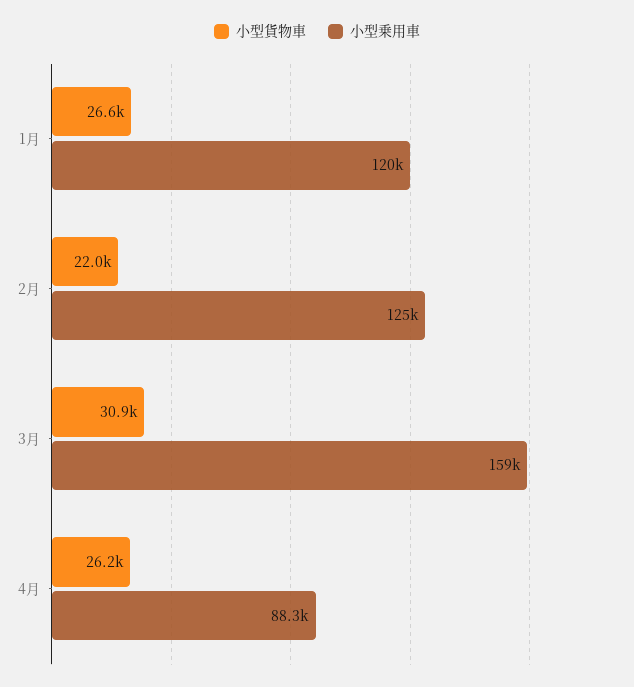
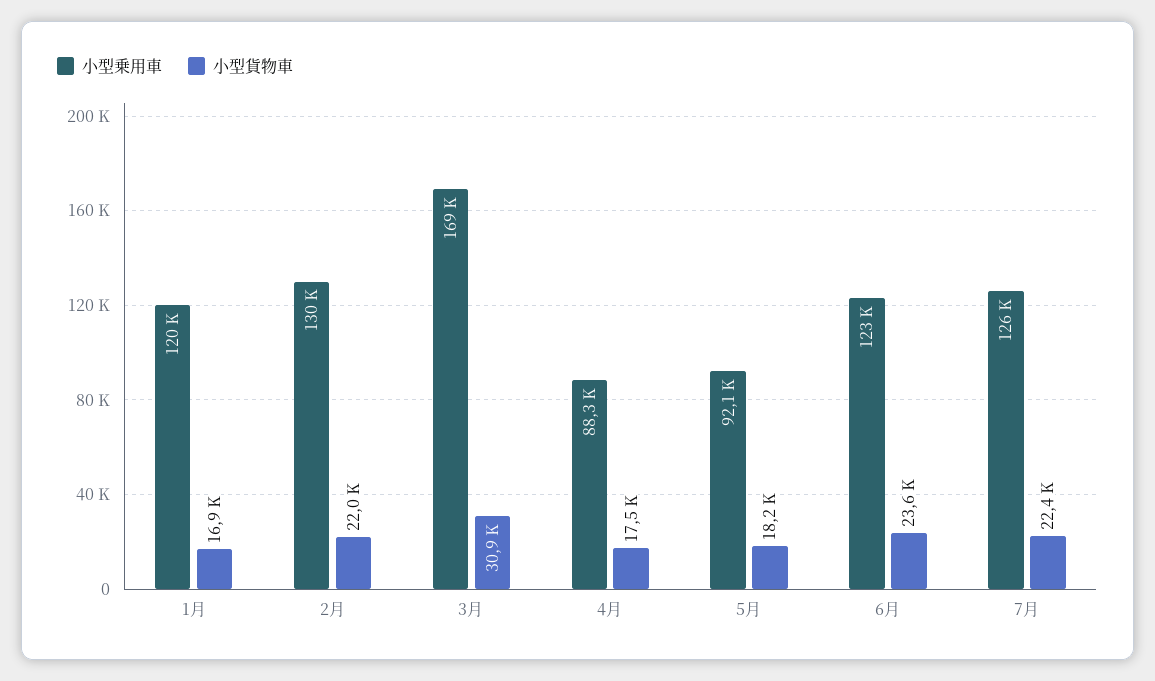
小型貨物車, 1月: 26600 -> 16900
小型乗用車, 2月: 125000 -> 130000
小型乗用車, 3月: 159000 -> 169000
小型貨物車, 4月: 26200 -> 17500
小型乗用車, 5月: none -> 92100
小型貨物車, 5月: none -> 18200
小型乗用車, 6月: none -> 123000
小型貨物車, 6月: none -> 23600
小型乗用車, 7月: none -> 126000
小型貨物車, 7月: none -> 22400

